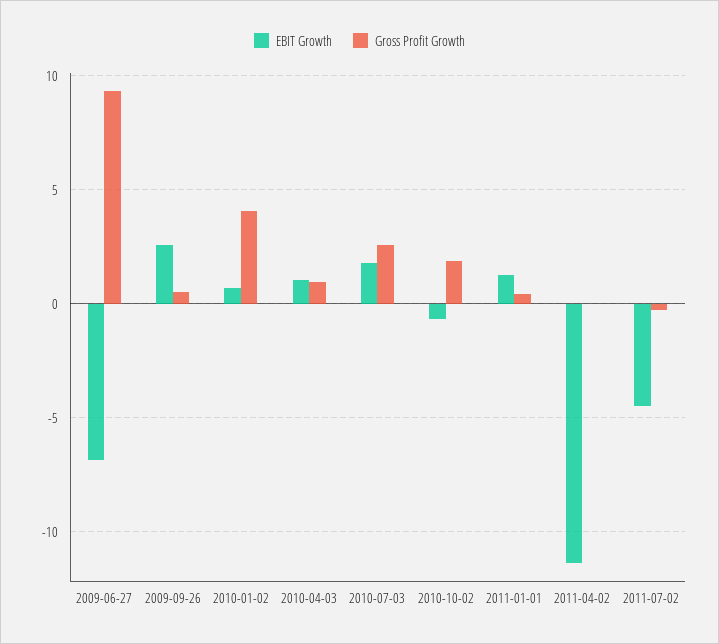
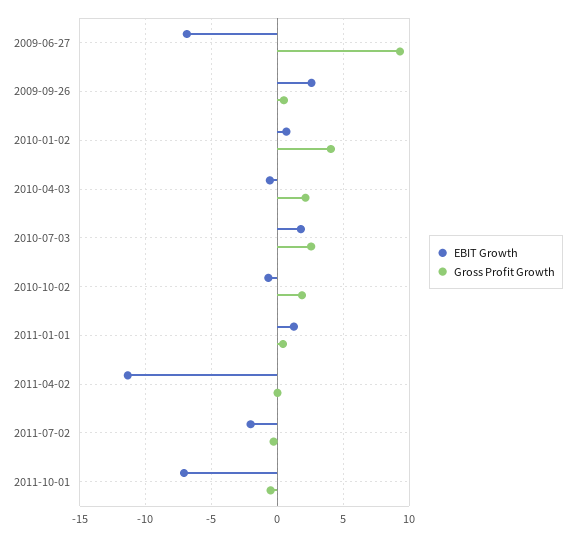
EBIT Growth, 2010-04-03: 1 -> -0.5
Gross Profit Growth, 2010-04-03: 1 -> 2
EBIT Growth, 2011-07-02: -4.5 -> -2
EBIT Growth, 2011-10-01: none -> -7
Gross Profit Growth, 2011-10-01: none -> -0.5

